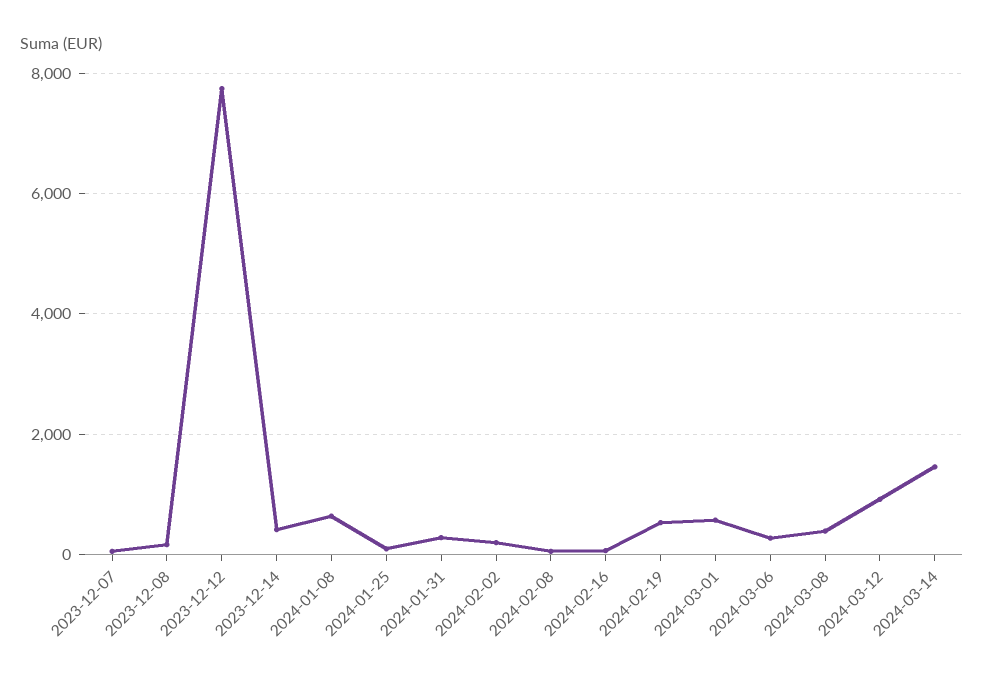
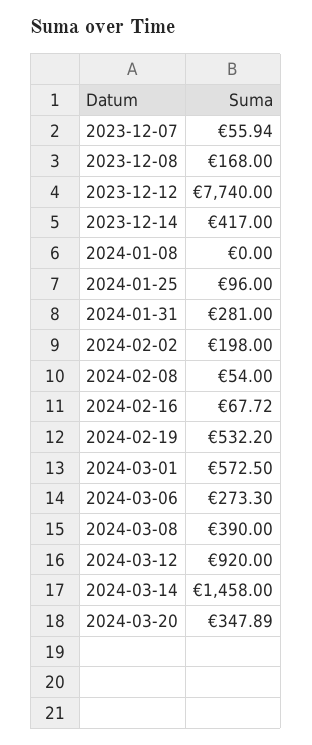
2024-01-08: 600 -> 0
2024-03-20: none -> 347.89

